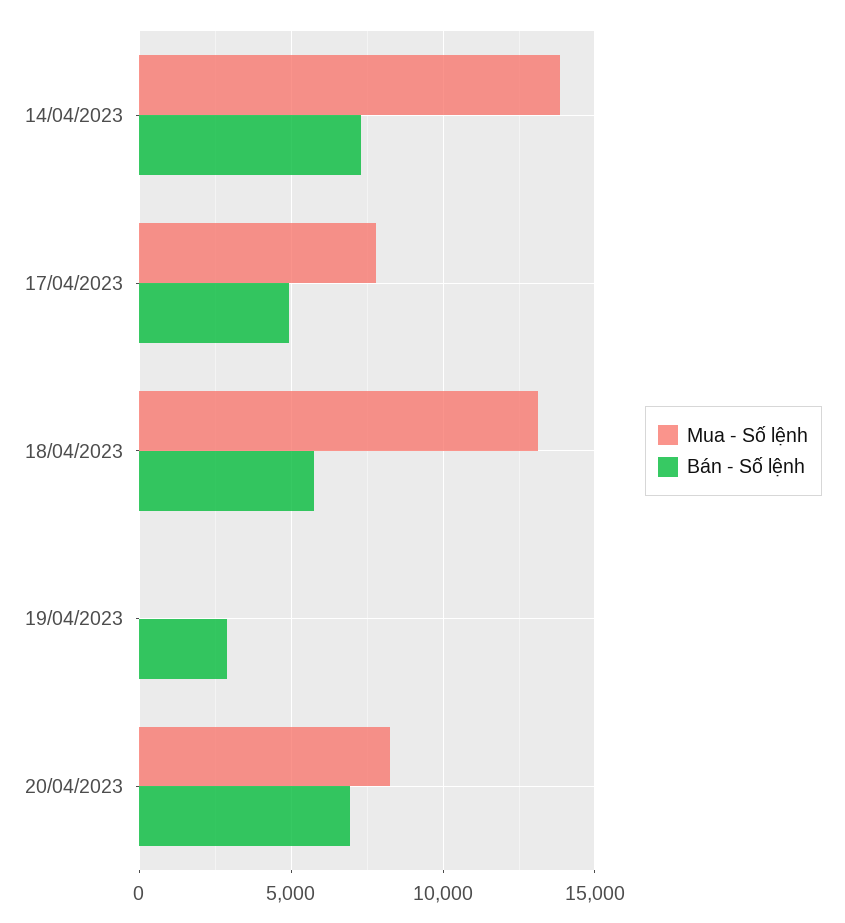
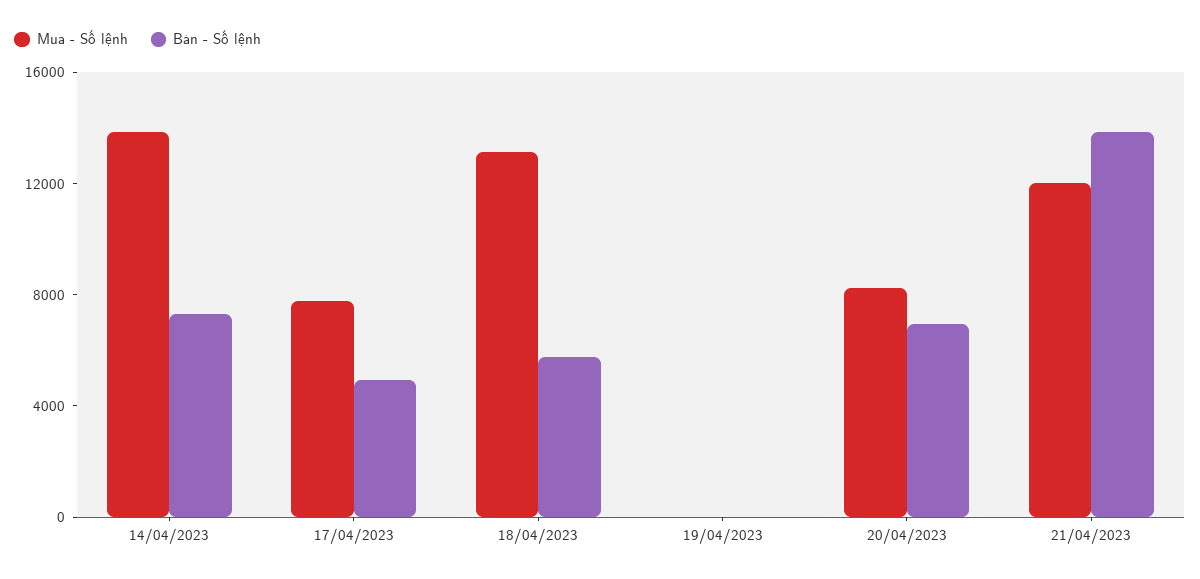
Bán - Số lệnh, 19/04/2023: 3000 -> 0
Mua - Số lệnh, 21/04/2023: none -> 12000
Bán - Số lệnh, 21/04/2023: none -> 14000

